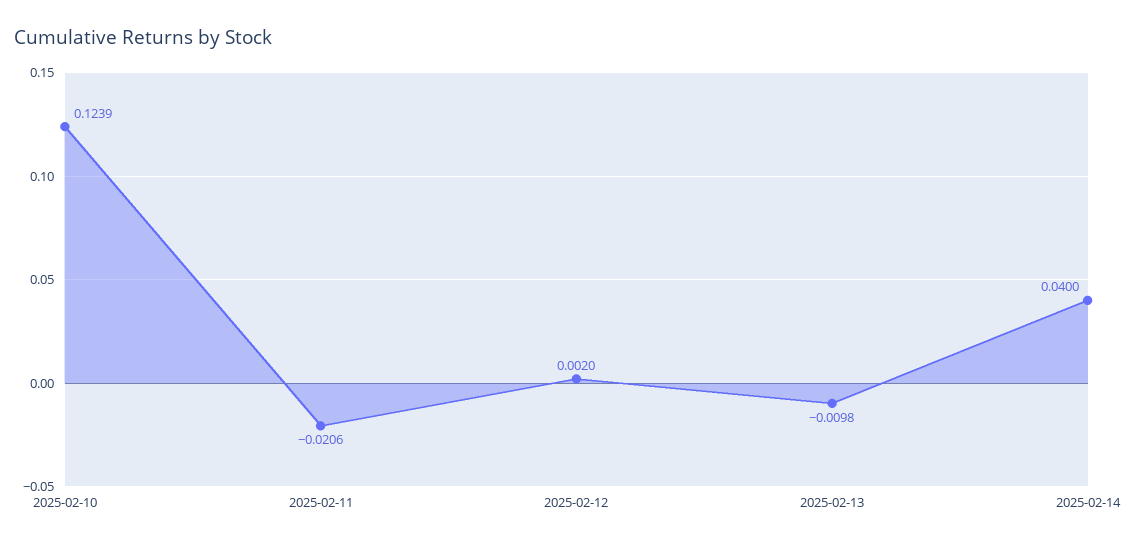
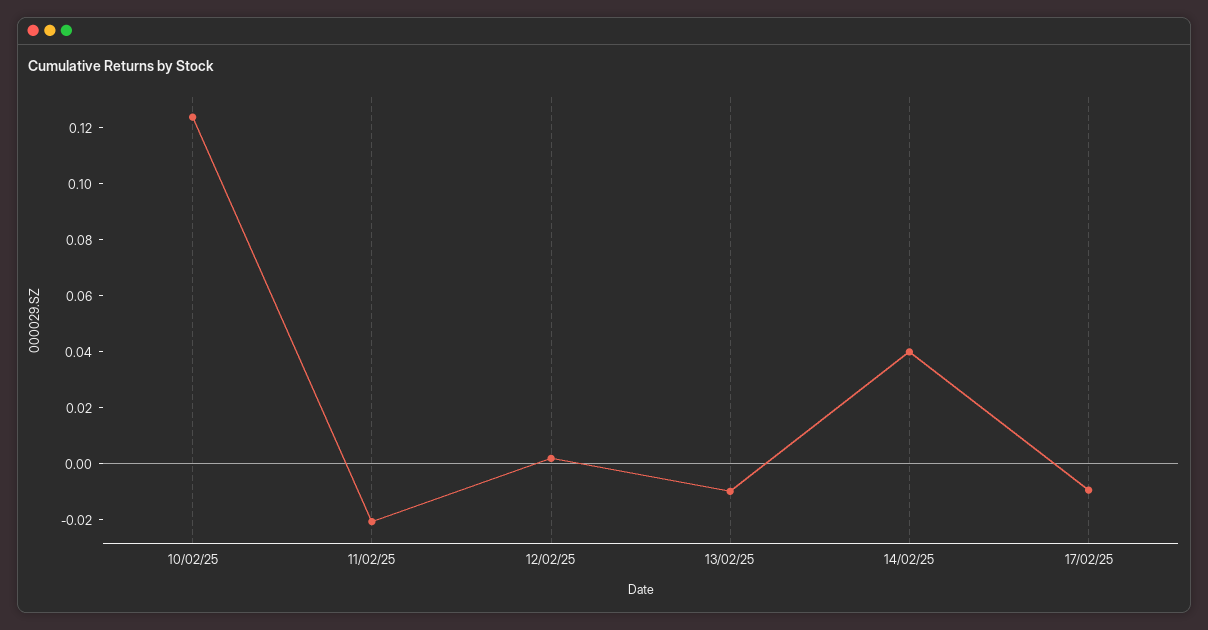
17/02/25: none -> -0.01

